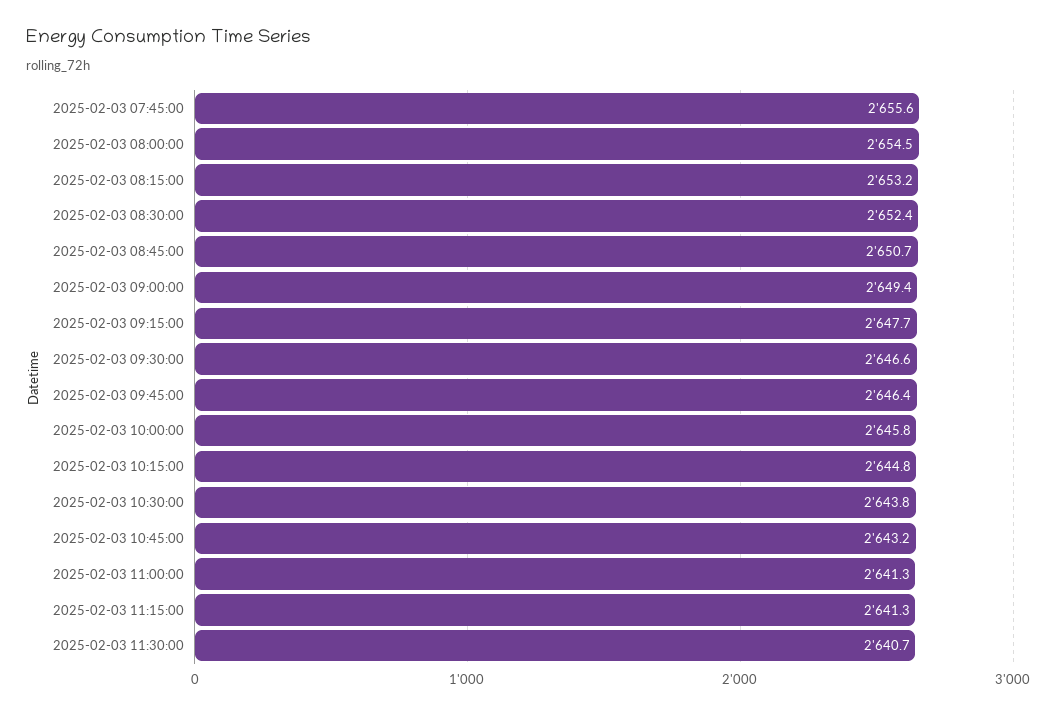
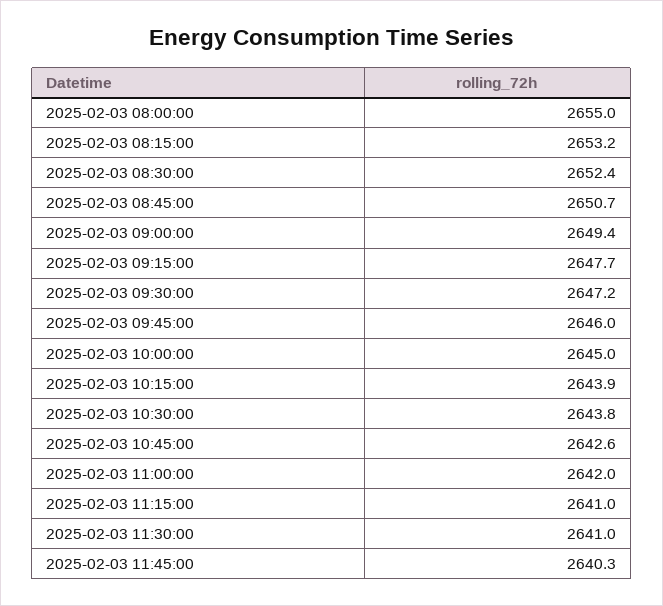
2025-02-03 07:45:00: 2655.6 -> none
2025-02-03 08:00:00: 2654.5 -> 2655
2025-02-03 09:30:00: 2646.6 -> 2647.2
2025-02-03 09:45:00: 2646.4 -> 2646
2025-02-03 10:00:00: 2645.8 -> 2645
2025-02-03 10:15:00: 2644.8 -> 2643.9
2025-02-03 10:45:00: 2643.2 -> 2642.6
2025-02-03 11:00:00: 2641.3 -> 2642
2025-02-03 11:15:00: 2641.3 -> 2641
2025-02-03 11:30:00: 2640.7 -> 2641
2025-02-03 11:45:00: none -> 2640.3

